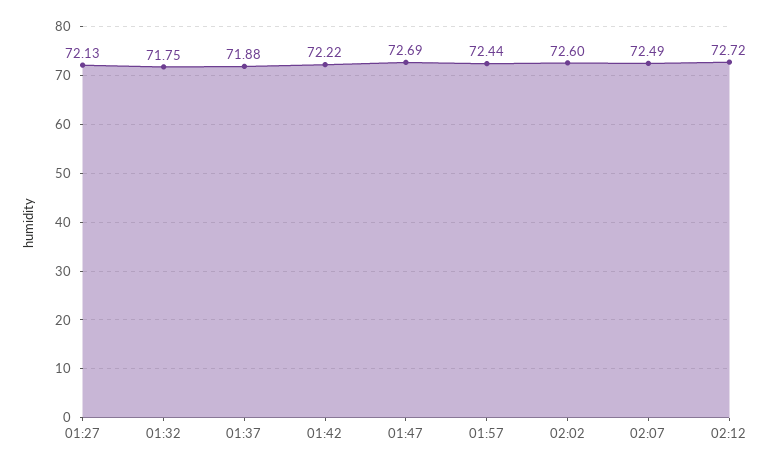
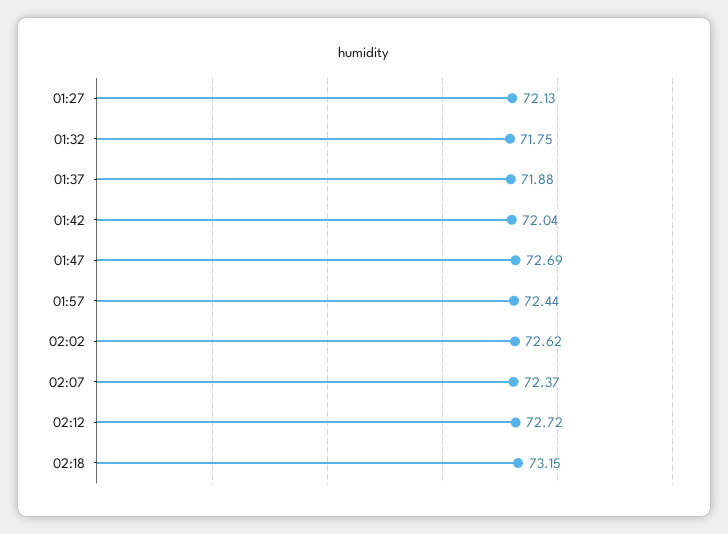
01:42: 72.22 -> 72.04
02:02: 72.6 -> 72.62
02:07: 72.49 -> 72.37
02:18: none -> 73.15

